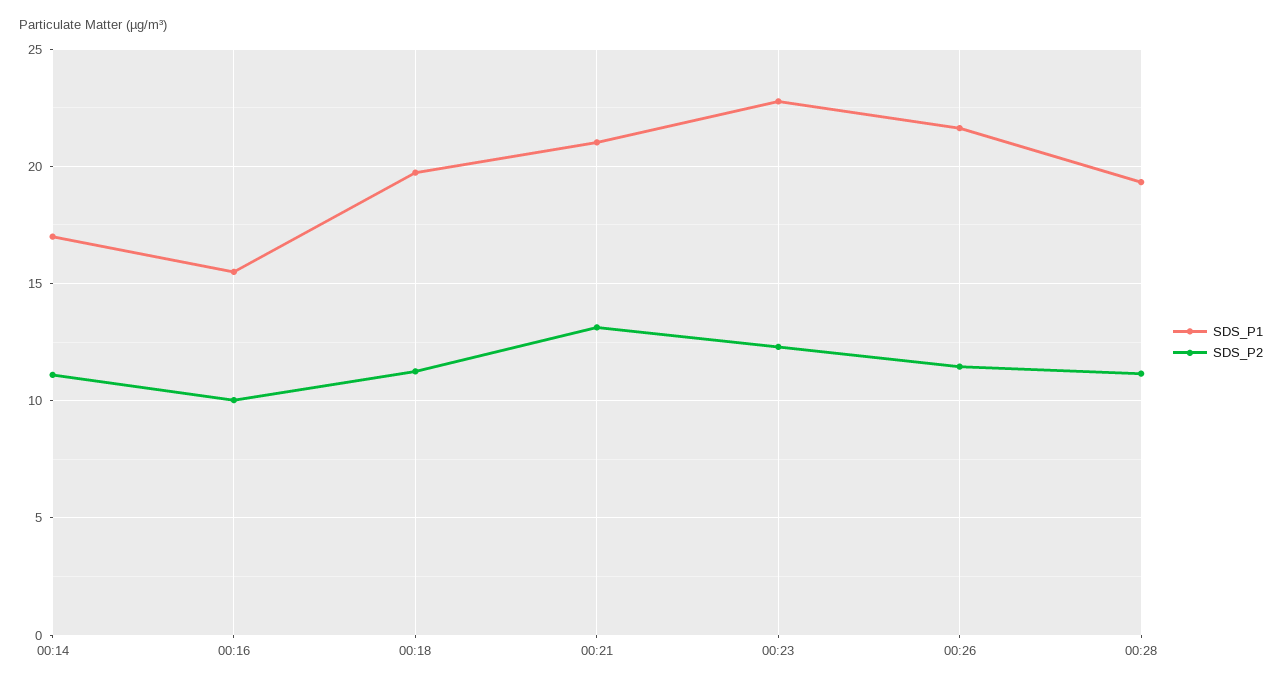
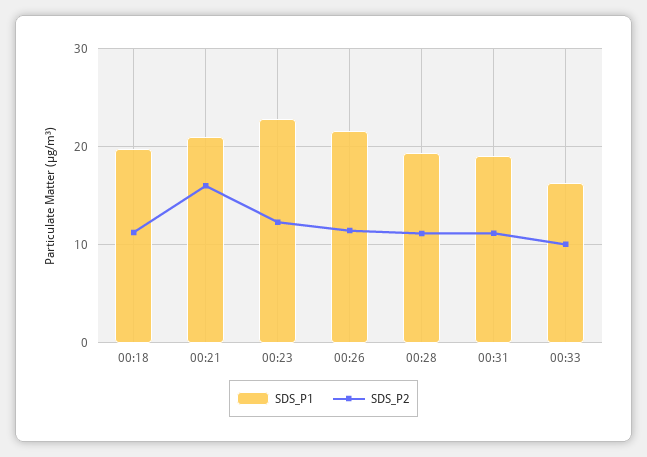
SDS_P1, 00:14: 17 -> none
SDS_P2, 00:14: 11 -> none
SDS_P1, 00:16: 15.5 -> none
SDS_P2, 00:16: 10 -> none
SDS_P2, 00:21: 13 -> 16
SDS_P1, 00:31: none -> 19
SDS_P2, 00:31: none -> 11
SDS_P1, 00:33: none -> 16
SDS_P2, 00:33: none -> 10

